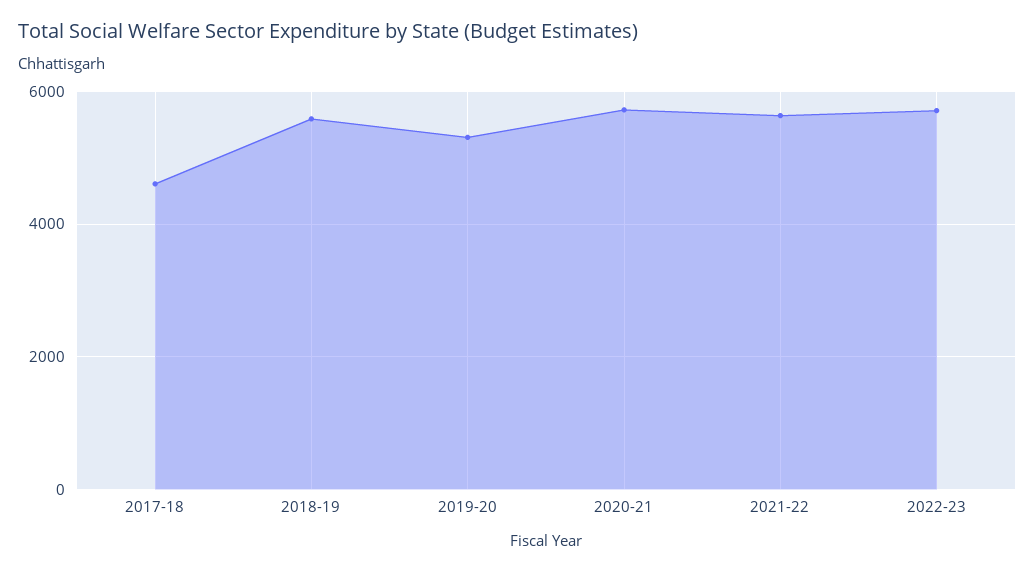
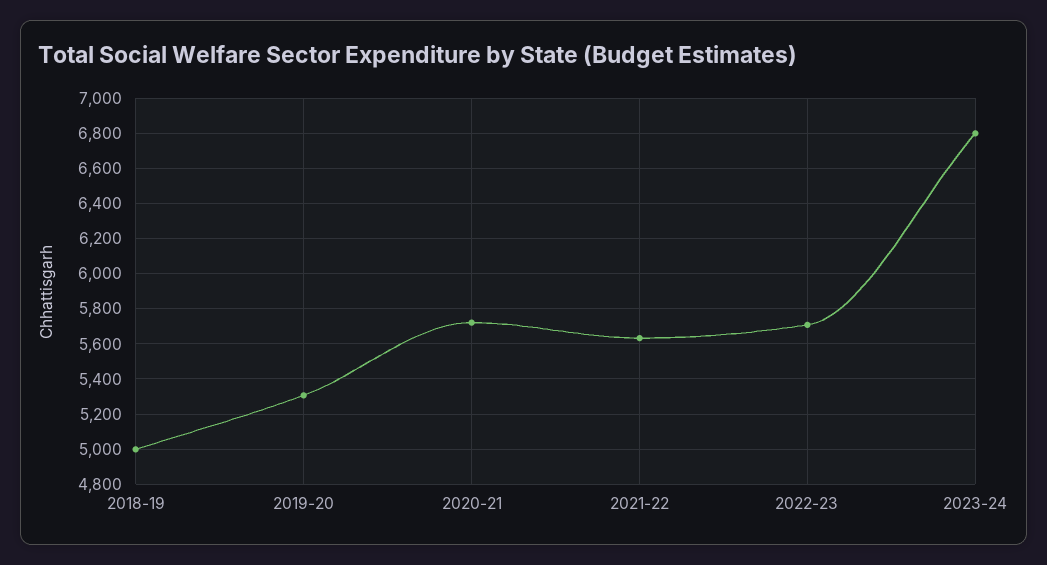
2017-18: 4600 -> none
2018-19: 5600 -> 5000
2023-24: none -> 6800

